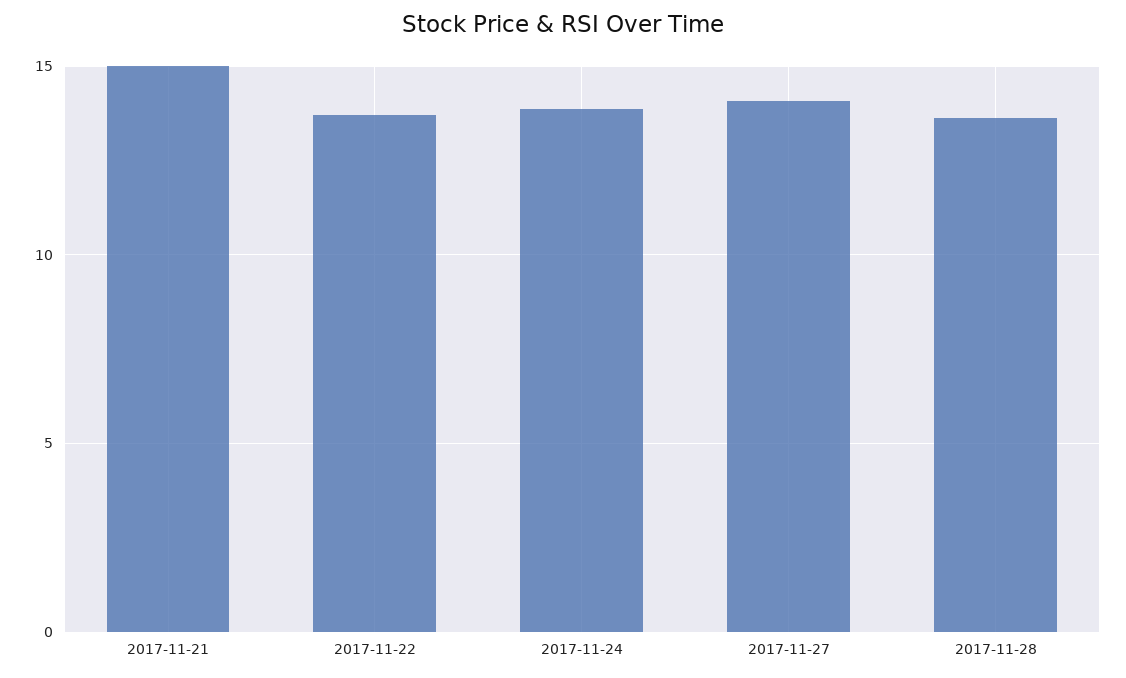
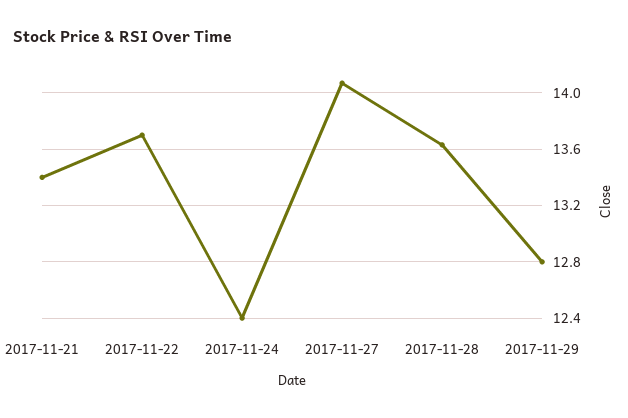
2017-11-21: 15 -> 13.4
2017-11-24: 14 -> 12.4
2017-11-29: none -> 12.8

